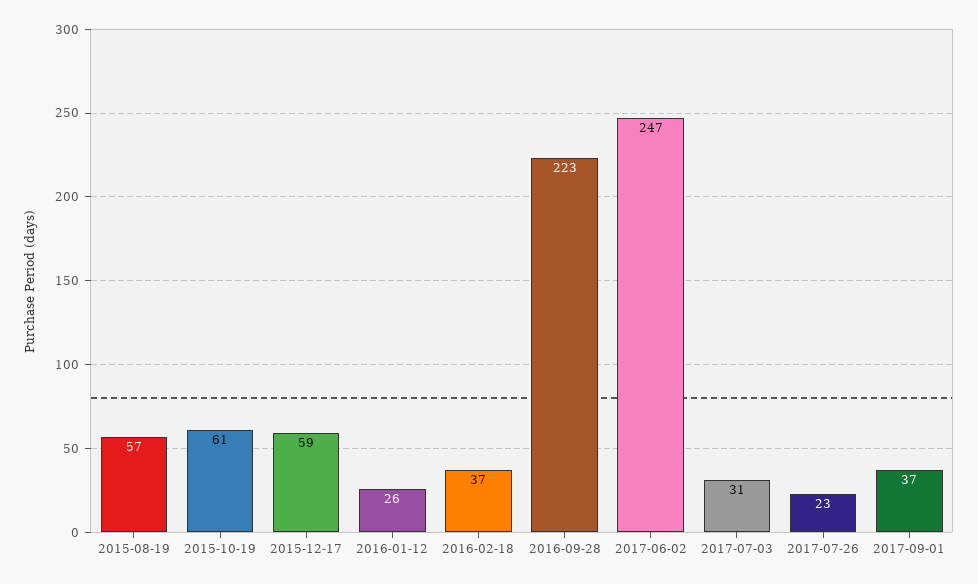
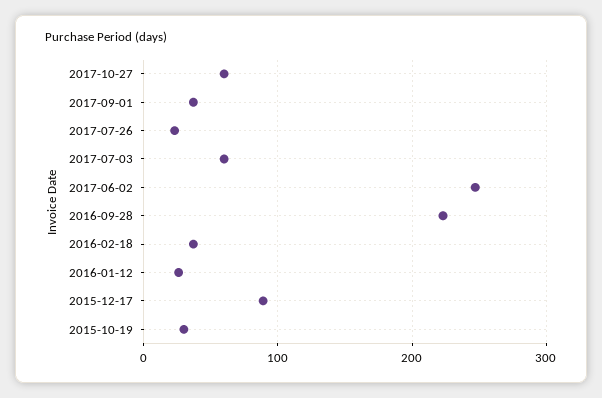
2015-08-19: 57 -> none
2015-10-19: 61 -> 30
2015-12-17: 59 -> 90
2017-07-03: 31 -> 60
2017-10-27: none -> 60

